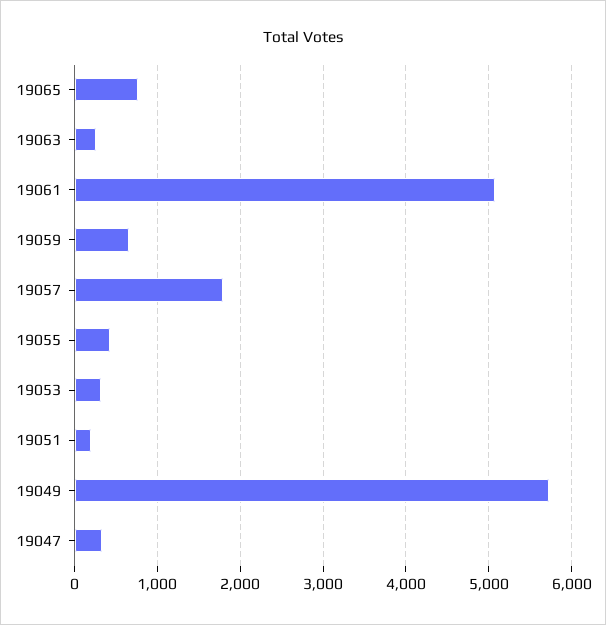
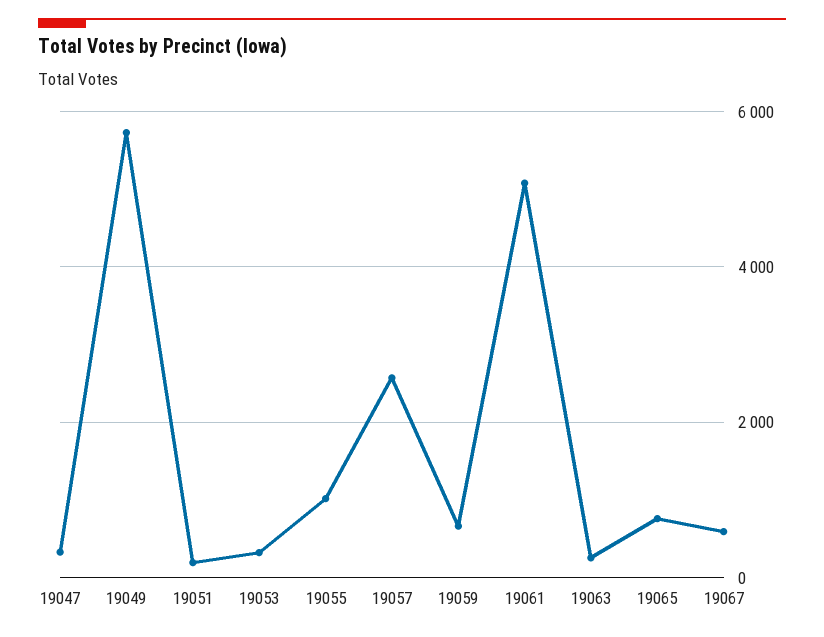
19057: 1800 -> 2600
19055: 400 -> 1000
19067: none -> 600

